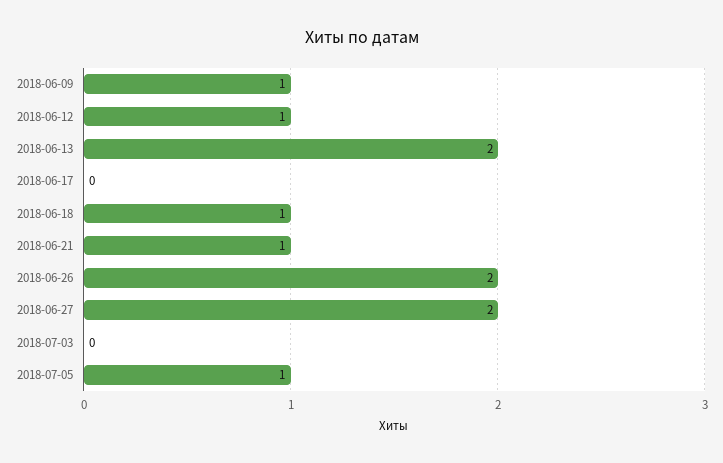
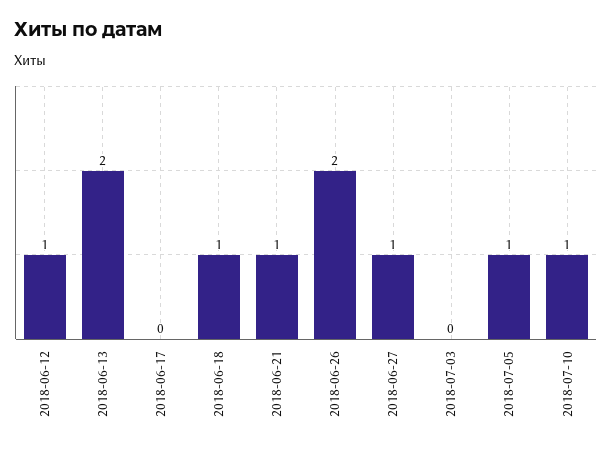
2018-06-09: 1 -> none
2018-06-27: 2 -> 1
2018-07-10: none -> 1

